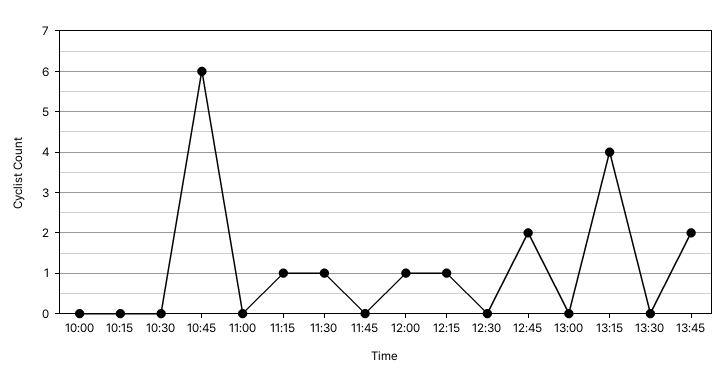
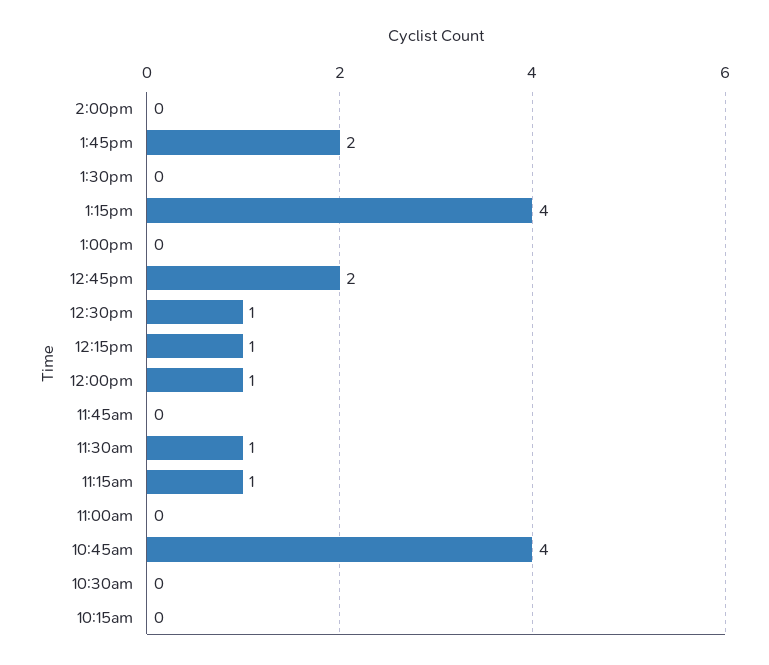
10:00: 0 -> none
10:45: 6 -> 4
12:30: 0 -> 1
2:00pm: none -> 0

